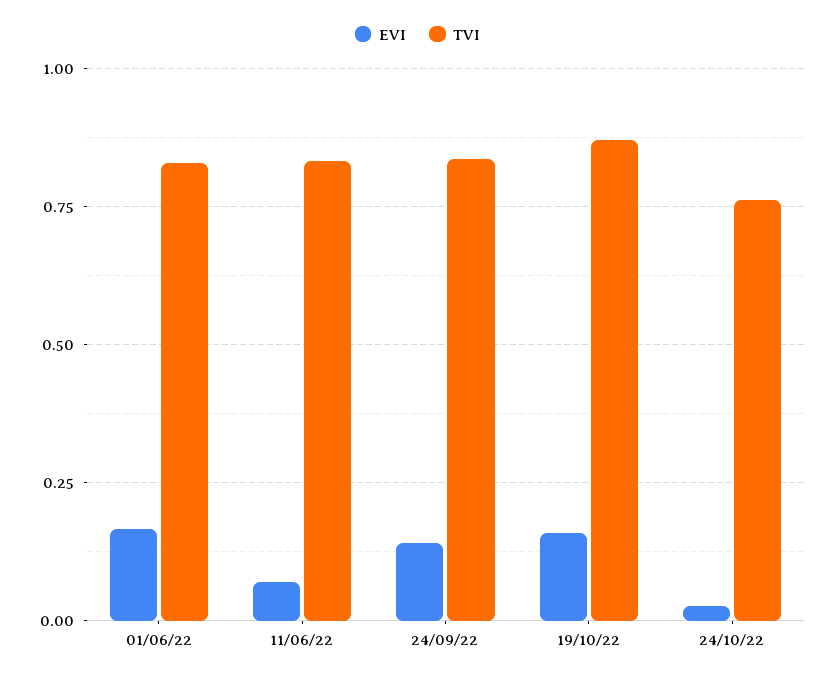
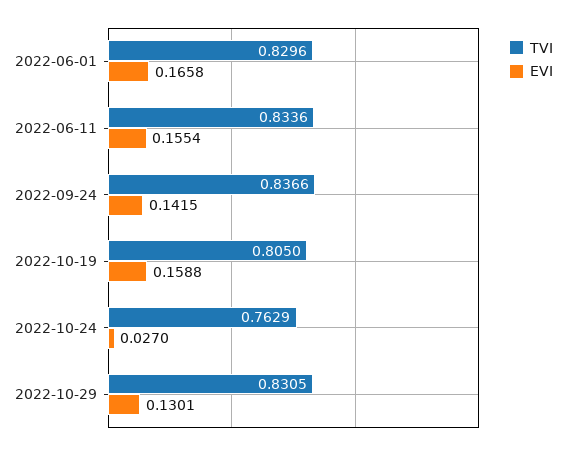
EVI, 11/06/22: 0.075 -> 0.1554
TVI, 19/10/22: 0.875 -> 0.805
TVI, 2022-10-29: none -> 0.8305
EVI, 2022-10-29: none -> 0.1301

